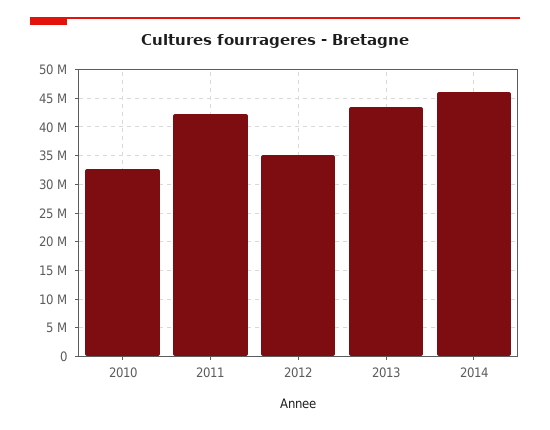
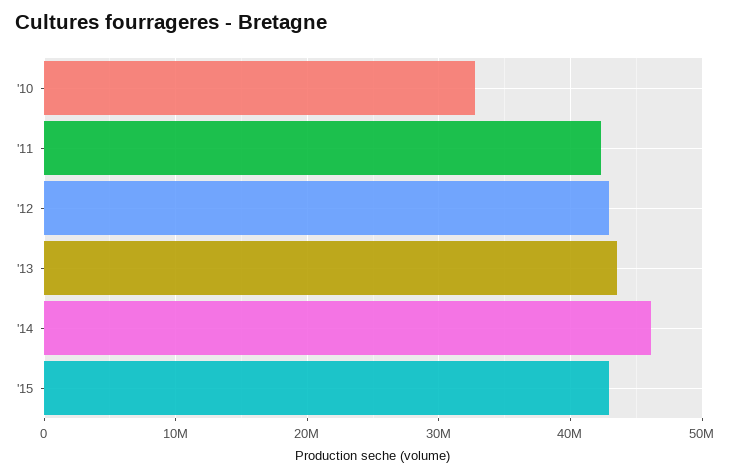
2012: 35000000 -> 43000000
'15: none -> 43000000

